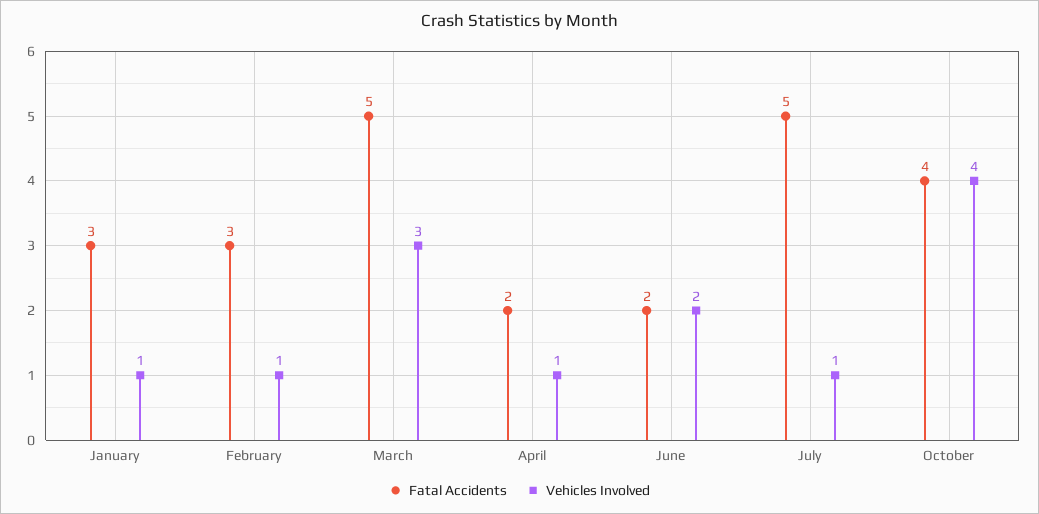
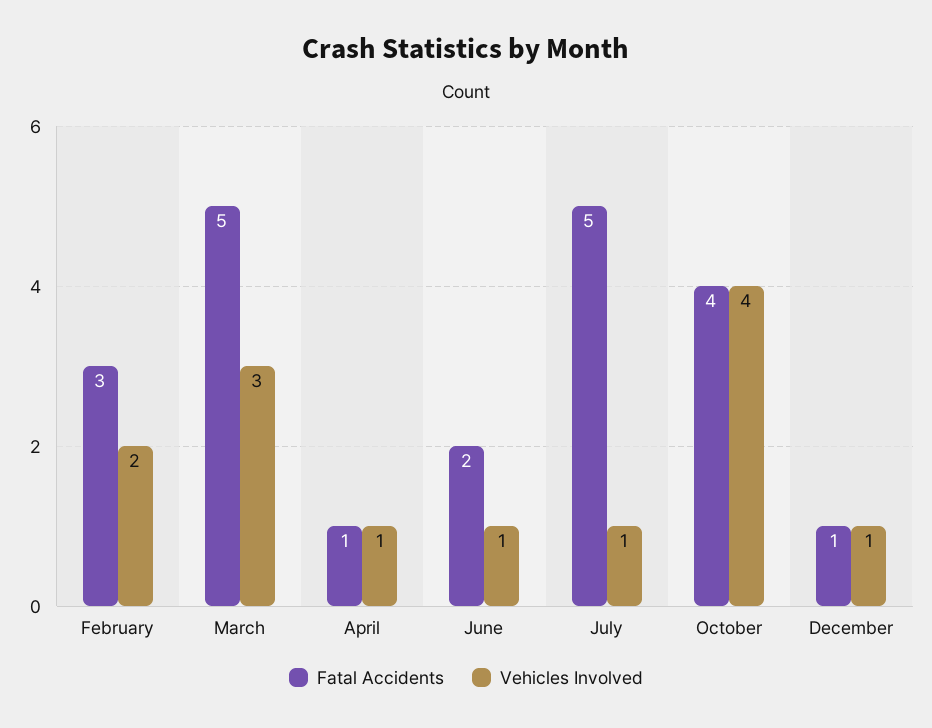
Fatal Accidents, January: 3 -> none
Vehicles Involved, January: 1 -> none
Vehicles Involved, February: 1 -> 2
Fatal Accidents, April: 2 -> 1
Vehicles Involved, June: 2 -> 1
Fatal Accidents, December: none -> 1
Vehicles Involved, December: none -> 1

